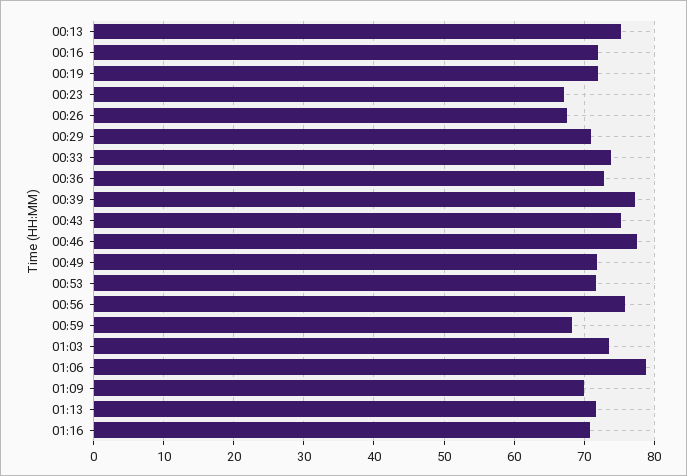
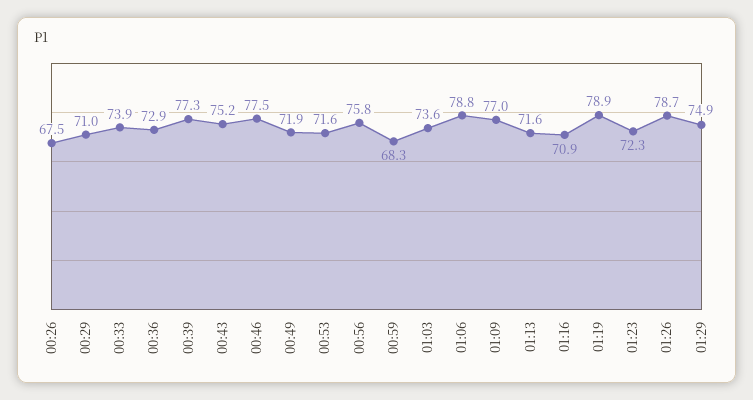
00:13: 75 -> none
00:16: 72 -> none
00:19: 72 -> none
00:23: 67 -> none
01:09: 70 -> 77
01:19: none -> 78.9
01:23: none -> 72.3
01:26: none -> 78.7
01:29: none -> 74.9

